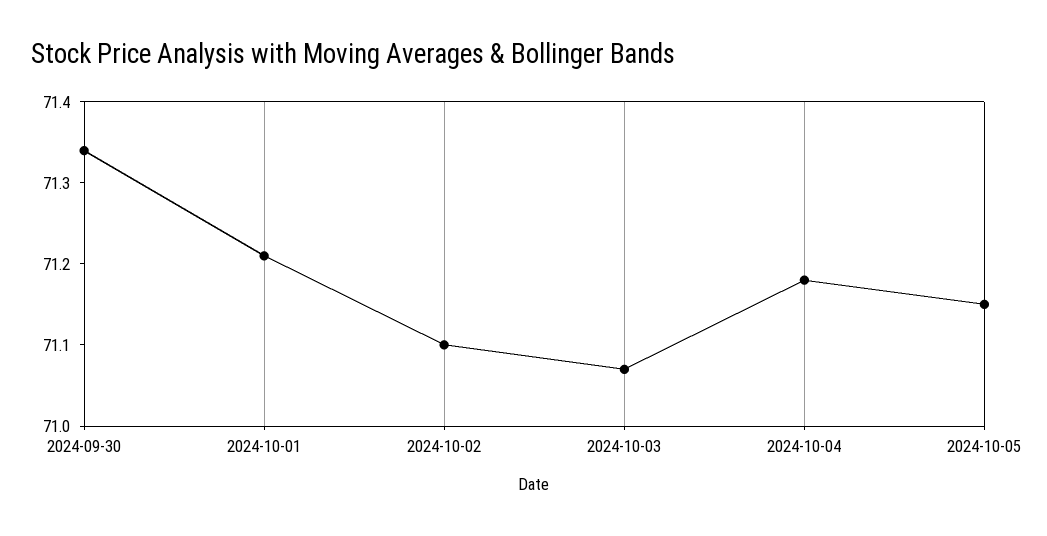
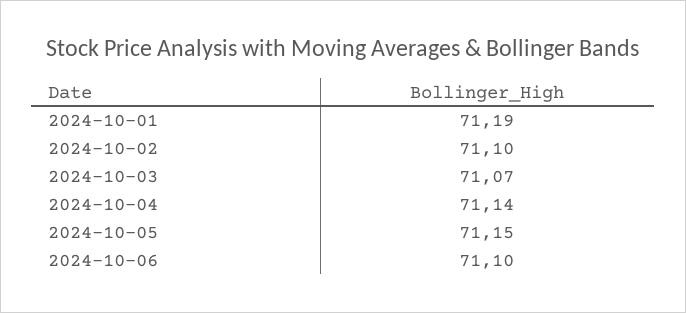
2024-09-30: 71.34 -> none
2024-10-01: 71.21 -> 71.19
2024-10-04: 71.18 -> 71.14
2024-10-06: none -> 71.1

